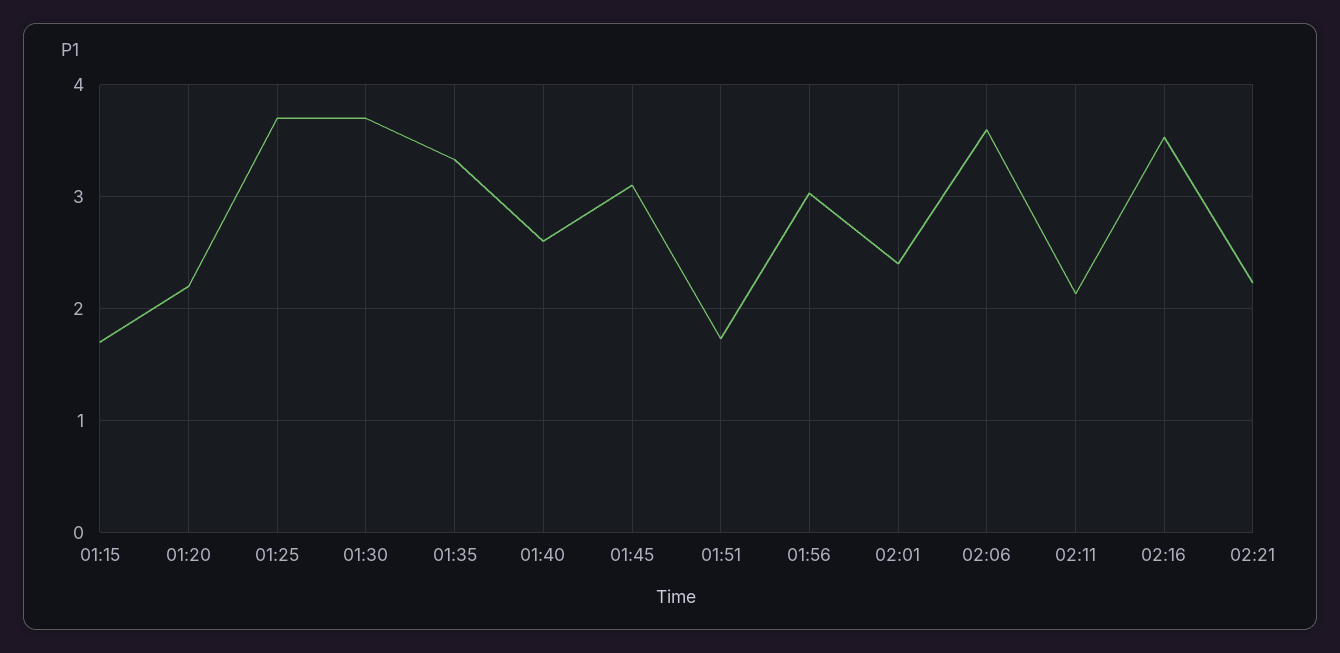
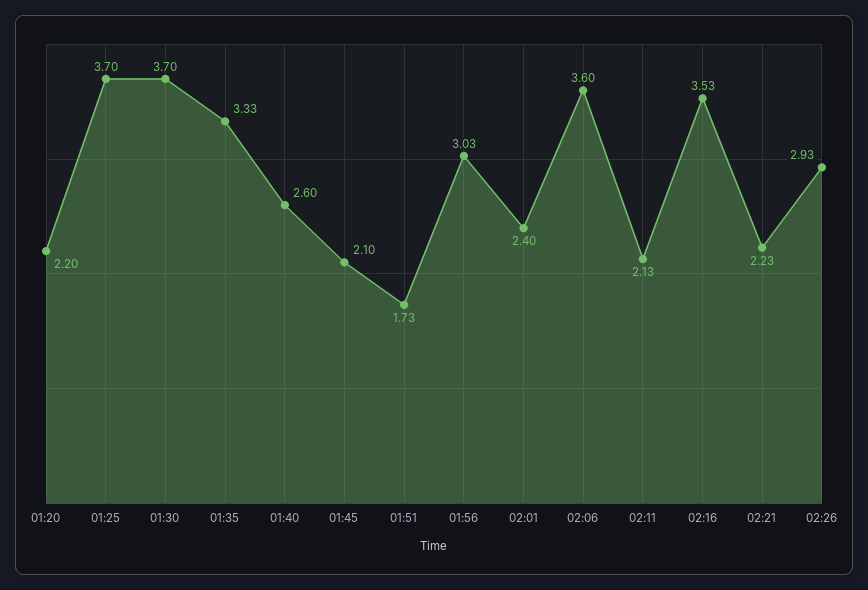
01:15: 1.7 -> none
01:45: 3.1 -> 2.1
02:26: none -> 2.93

